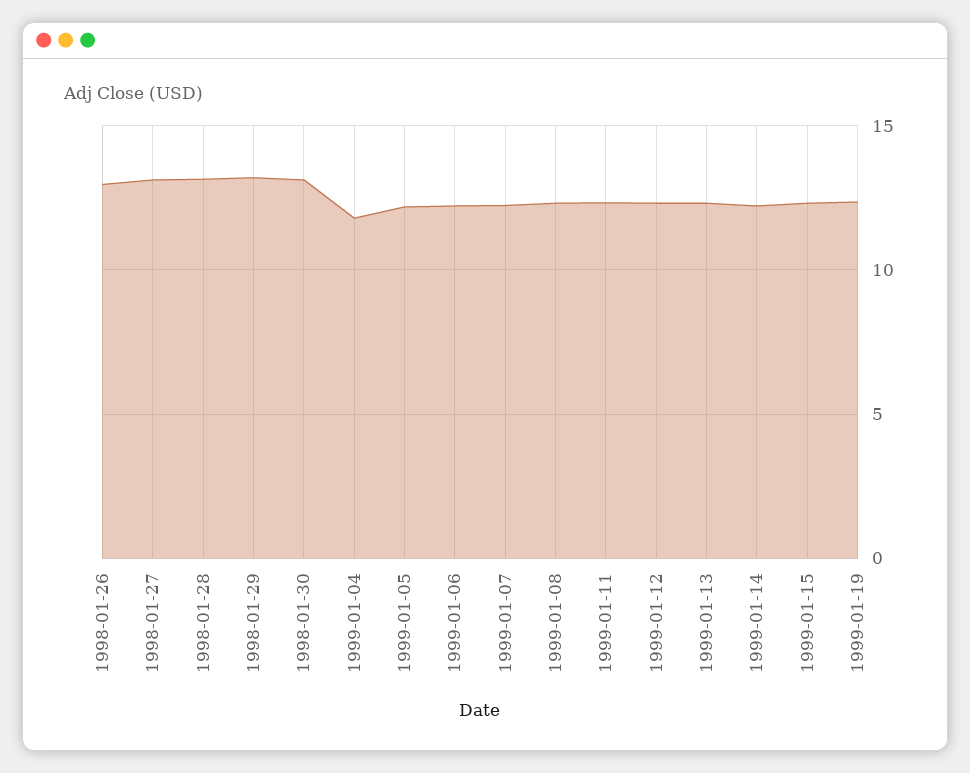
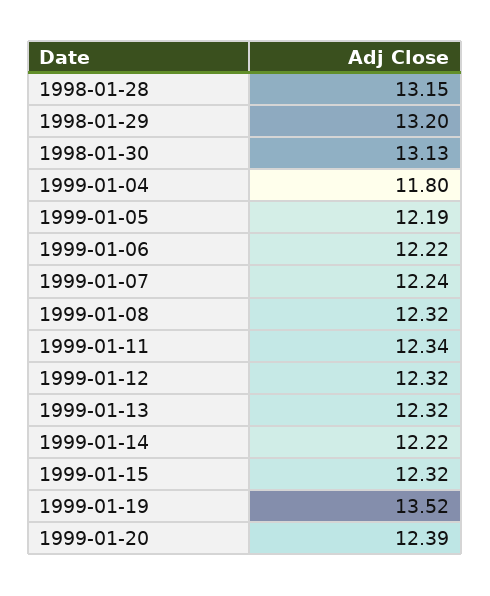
1998-01-26: 13 -> none
1998-01-27: 13 -> none
1999-01-19: 12.5 -> 13.52
1999-01-20: none -> 12.39

